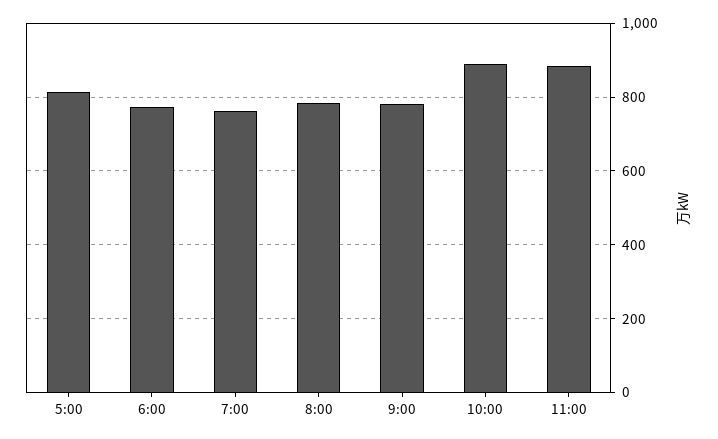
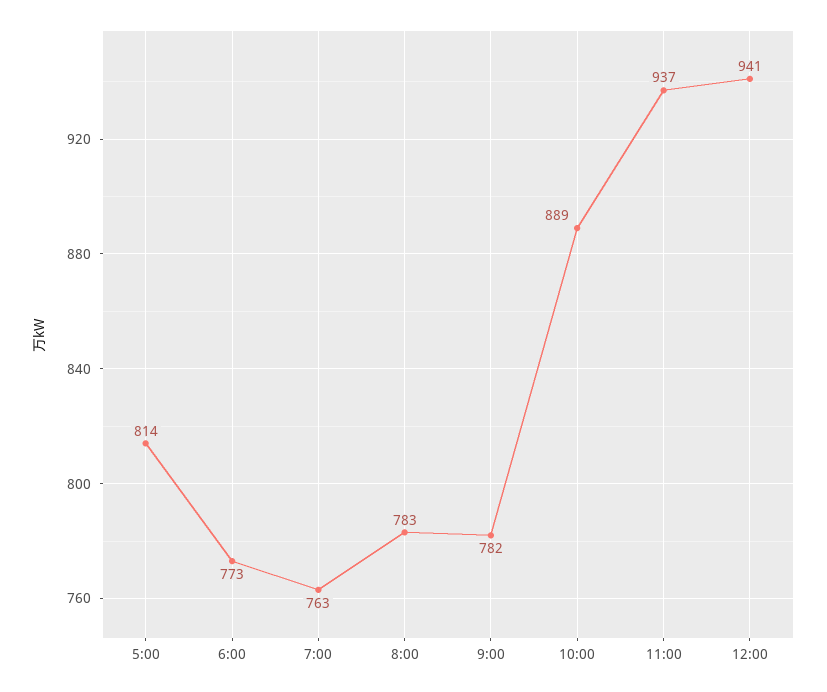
11:00: 880 -> 937
12:00: none -> 941

